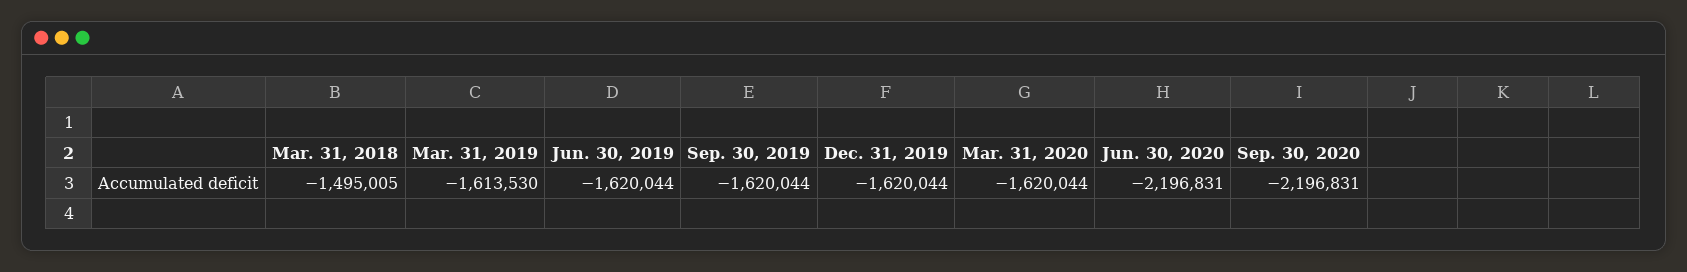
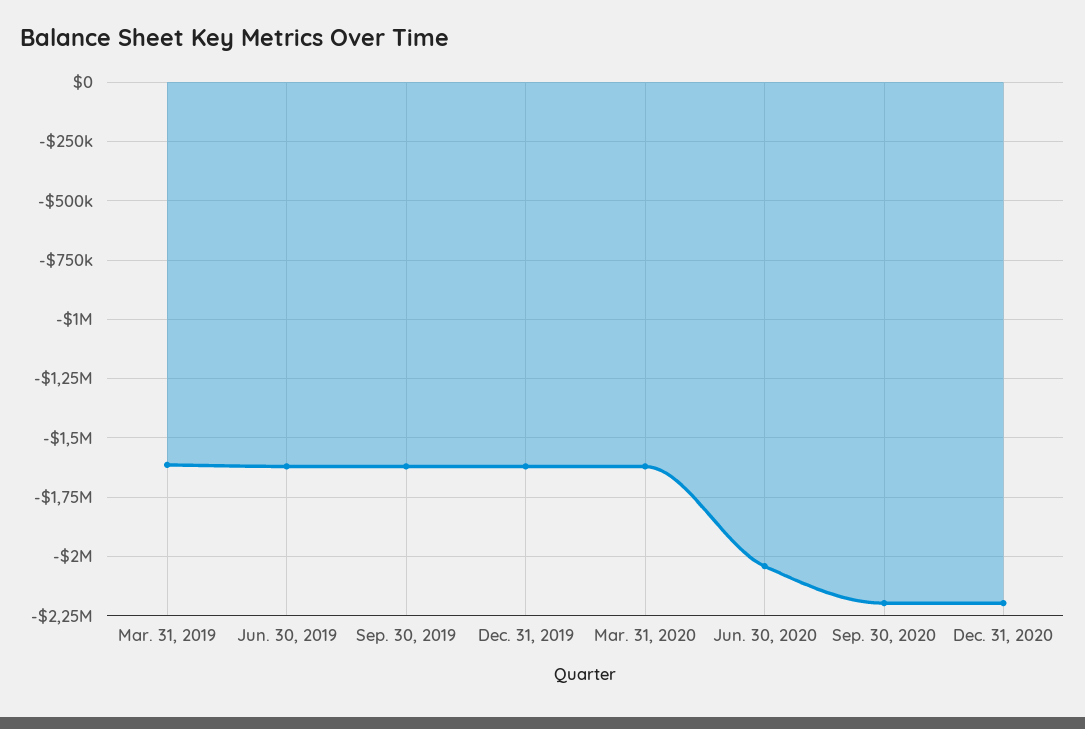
Mar. 31, 2018: -1495005 -> none
Jun. 30, 2020: -2196831 -> -2050000
Dec. 31, 2020: none -> -2200000

